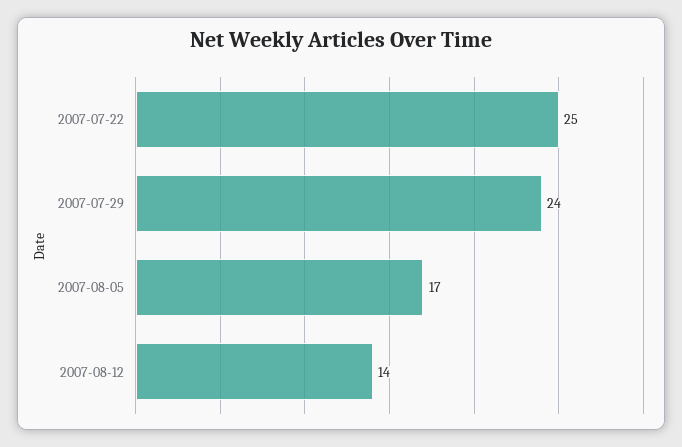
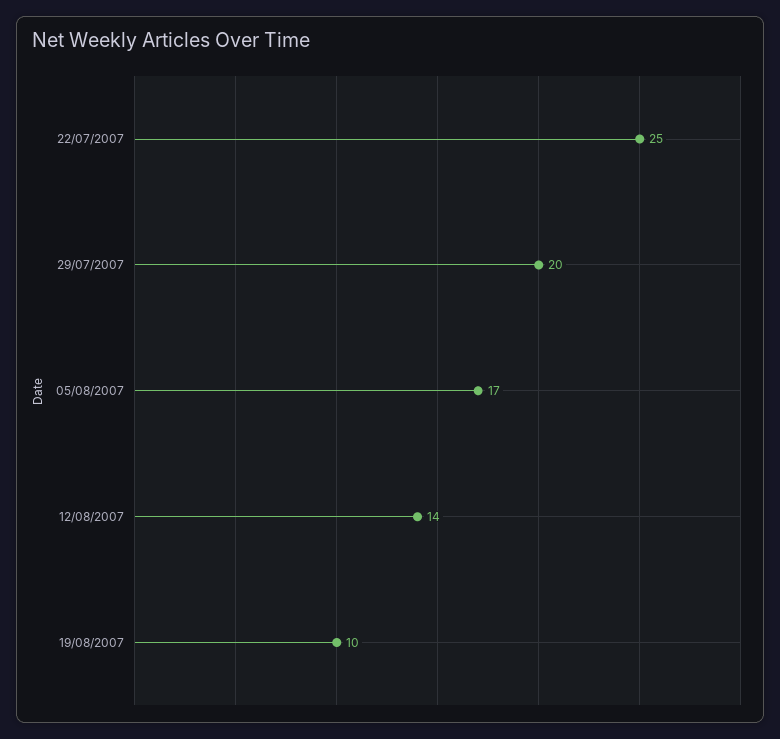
2007-07-29: 24 -> 20
19/08/2007: none -> 10

